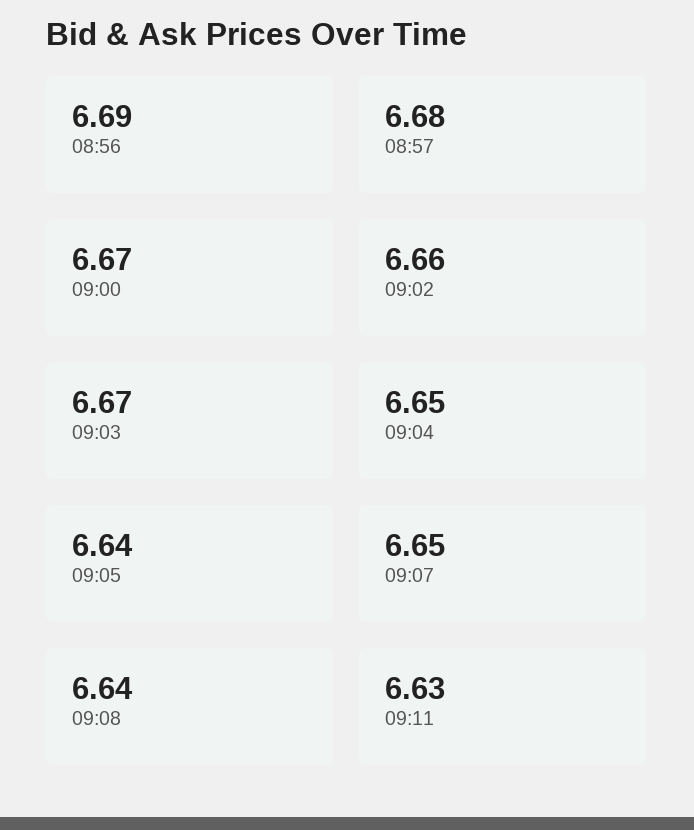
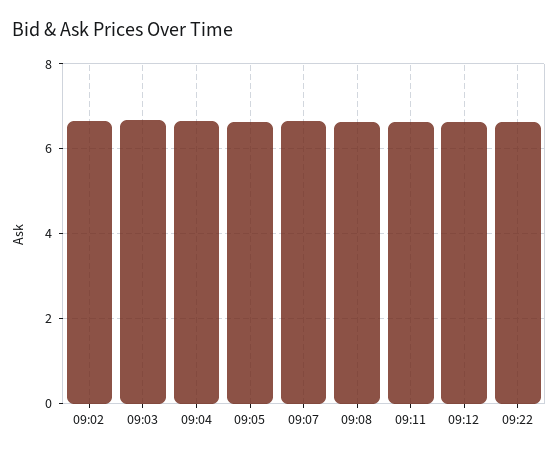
08:56: 6.69 -> none
08:57: 6.68 -> none
09:00: 6.67 -> none
09:12: none -> 6.6
09:22: none -> 6.6

